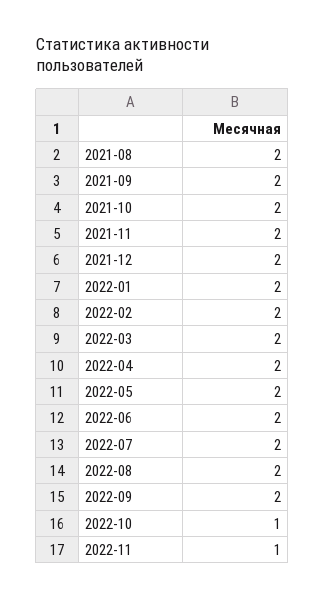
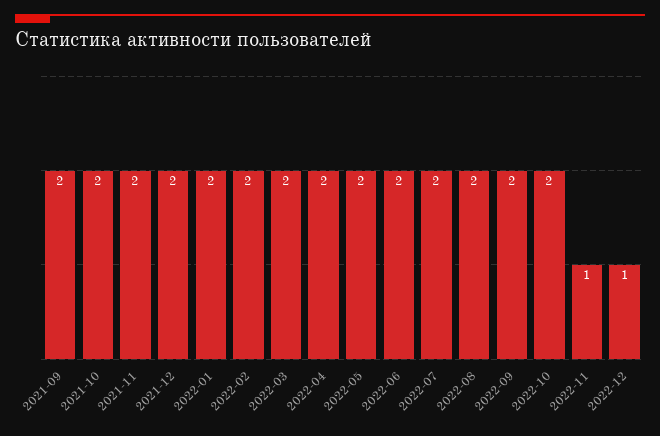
2021-08: 2 -> none
2022-10: 1 -> 2
2022-12: none -> 1

